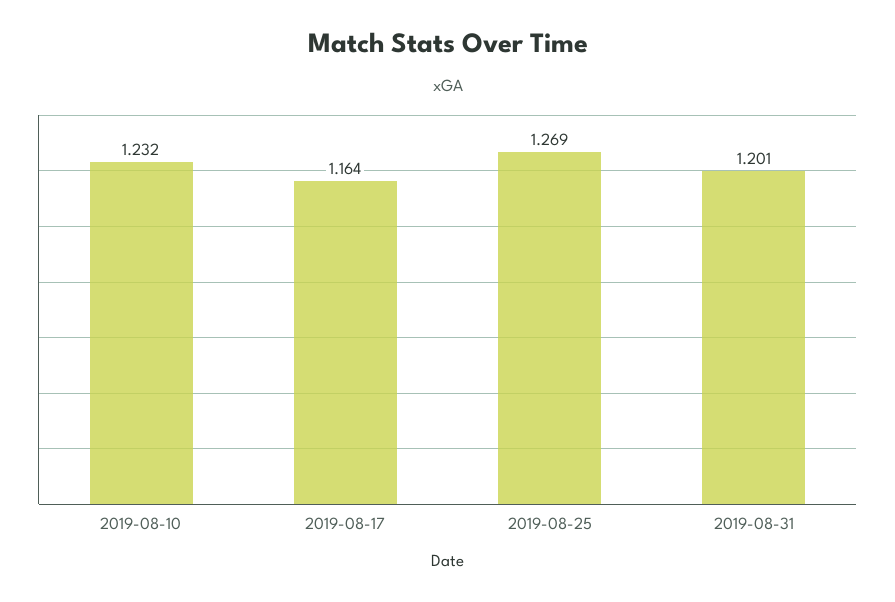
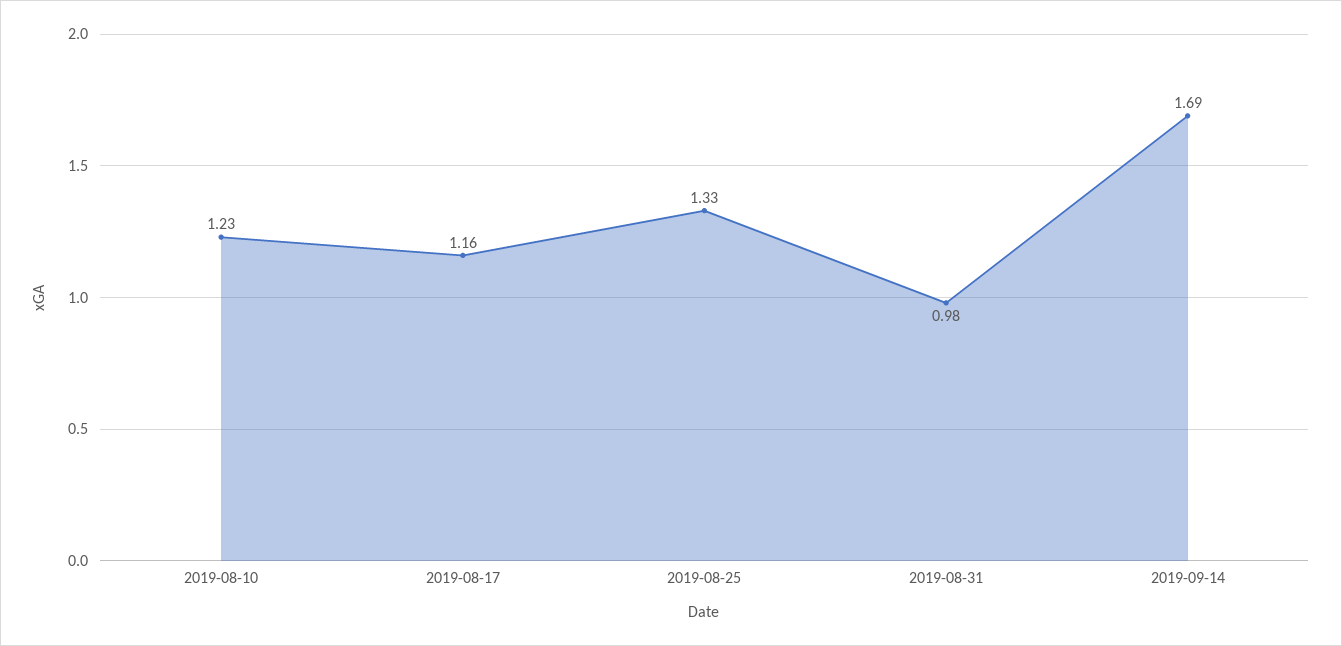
2019-08-25: 1.269 -> 1.33
2019-08-31: 1.201 -> 0.98
2019-09-14: none -> 1.69

